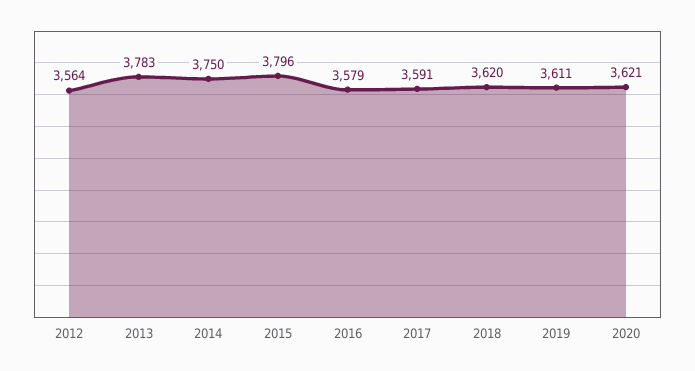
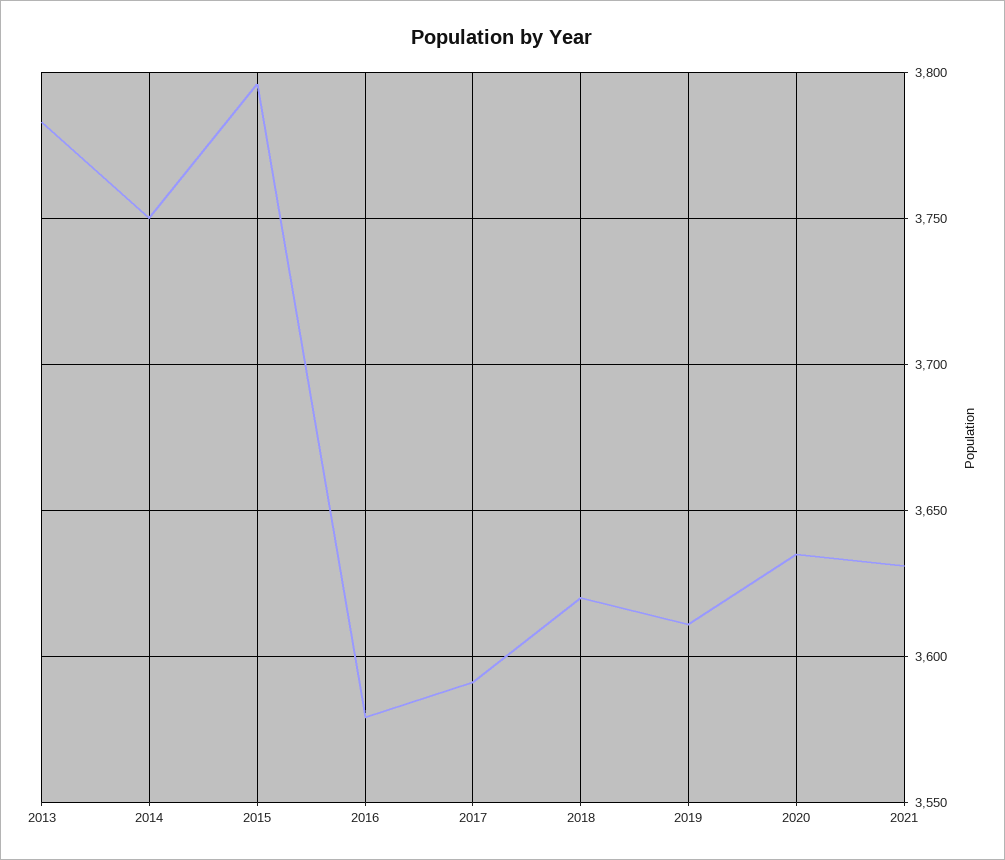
2012: 3564 -> none
2020: 3621 -> 3635
2021: none -> 3630

